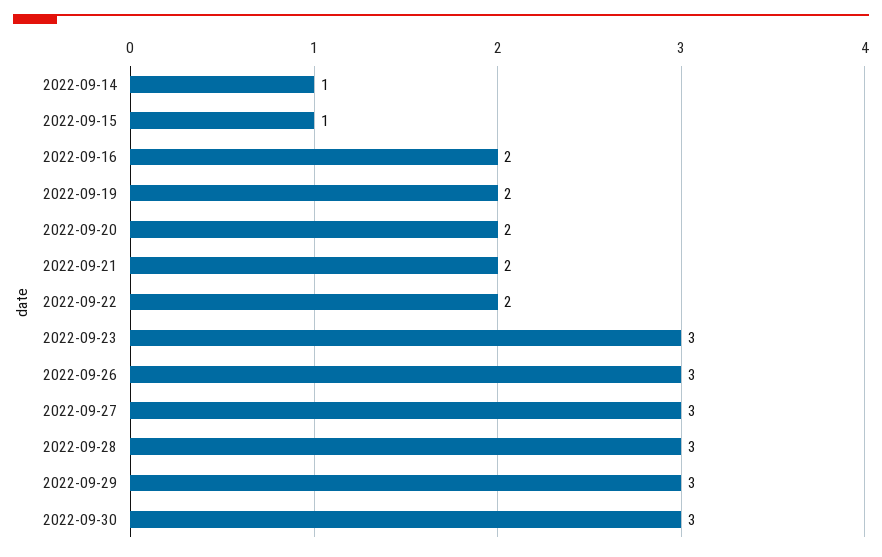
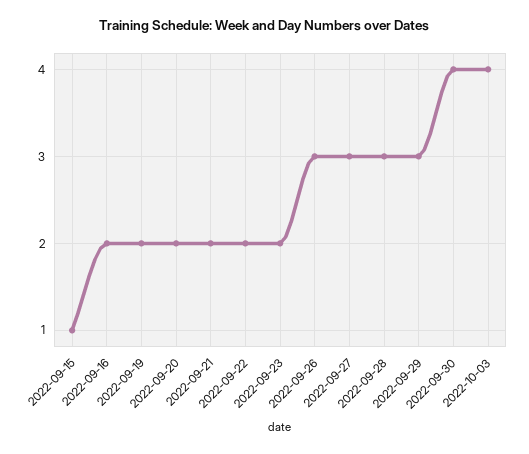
2022-09-14: 1 -> none
2022-09-23: 3 -> 2
2022-09-30: 3 -> 4
2022-10-03: none -> 4

